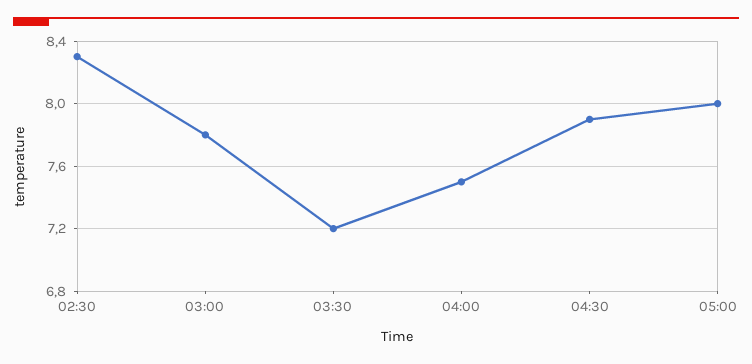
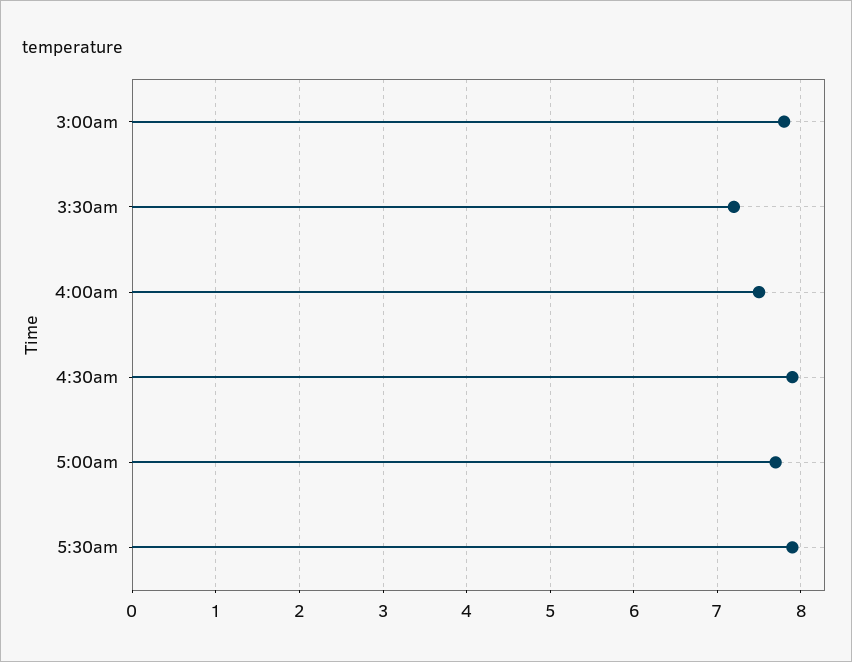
02:30: 8.3 -> none
05:00: 8 -> 7.7
5:30am: none -> 7.9

